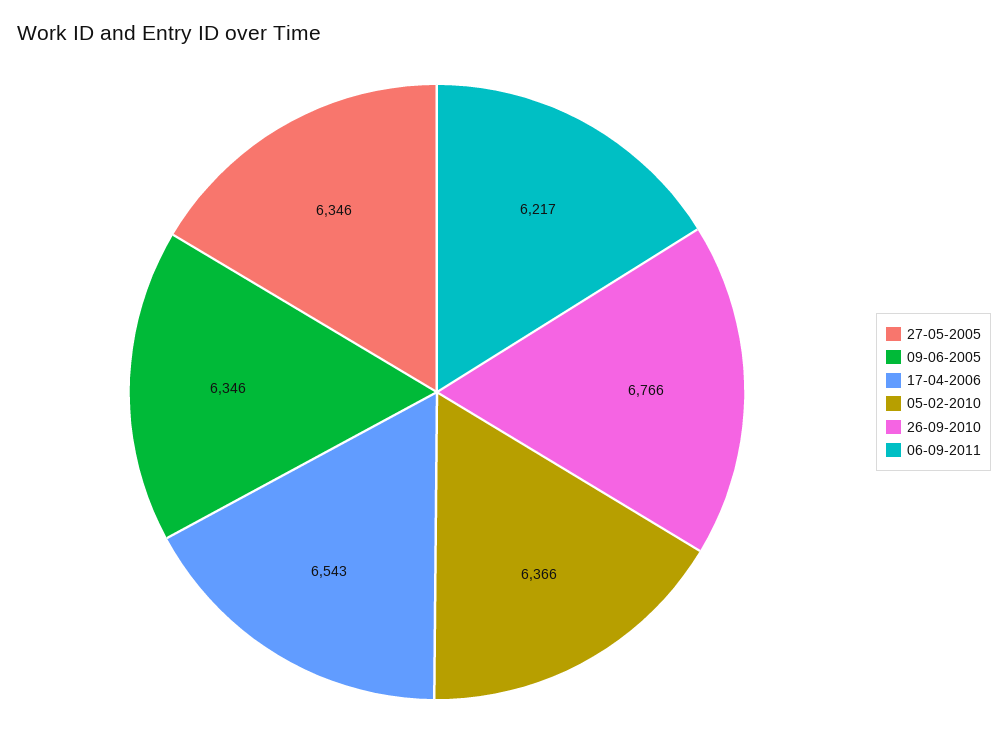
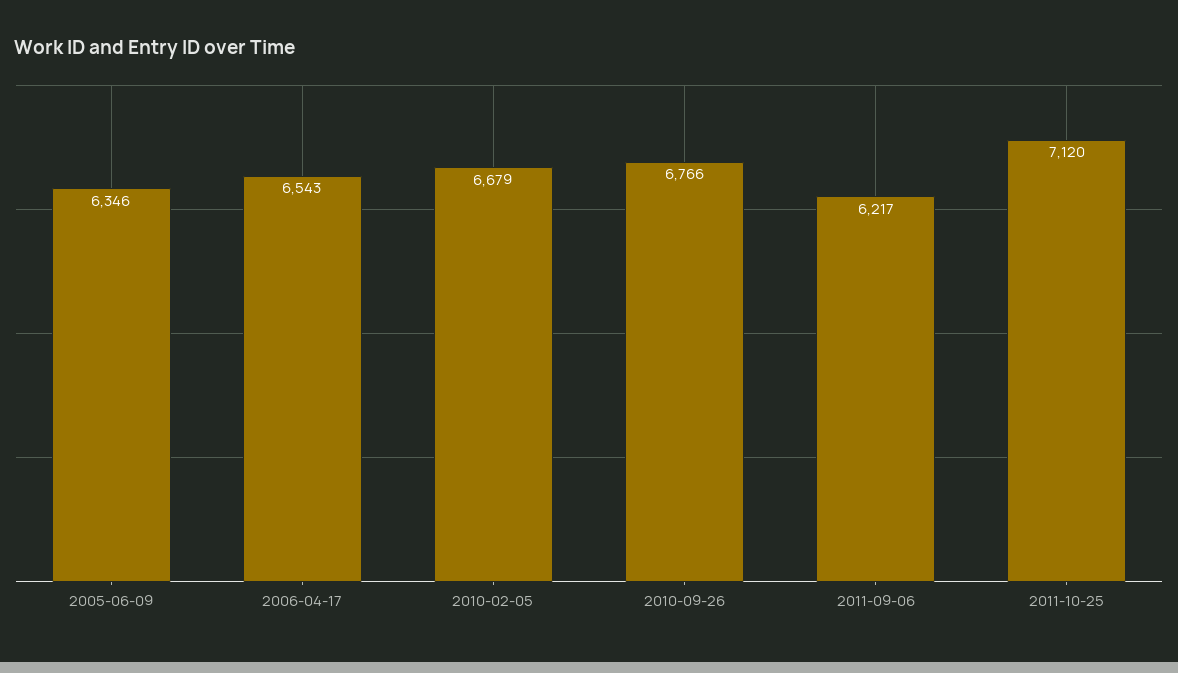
27-05-2005: 6346 -> none
05-02-2010: 6366 -> 6679
2011-10-25: none -> 7120

